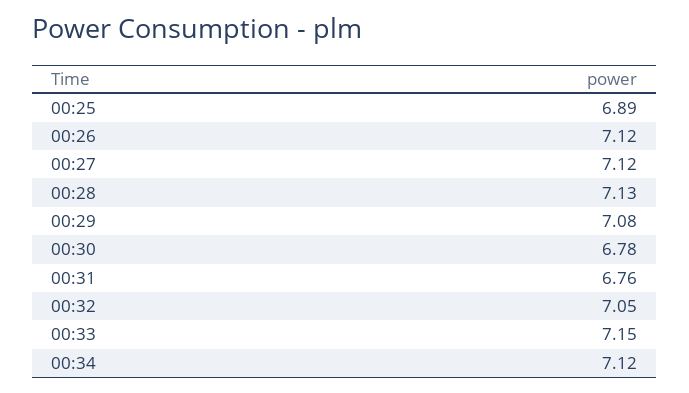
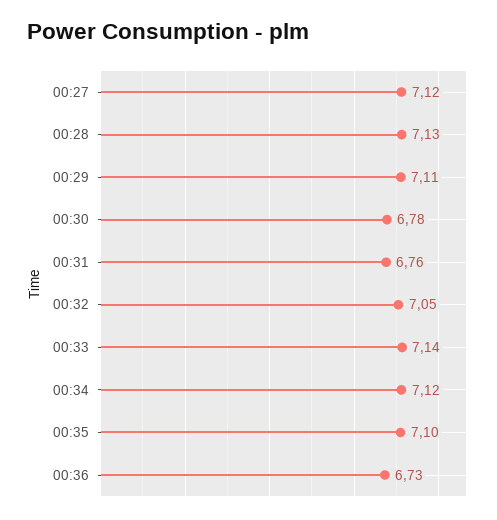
00:25: 6.89 -> none
00:26: 7.12 -> none
00:29: 7.08 -> 7.11
00:33: 7.15 -> 7.14
00:35: none -> 7.1
00:36: none -> 6.73

